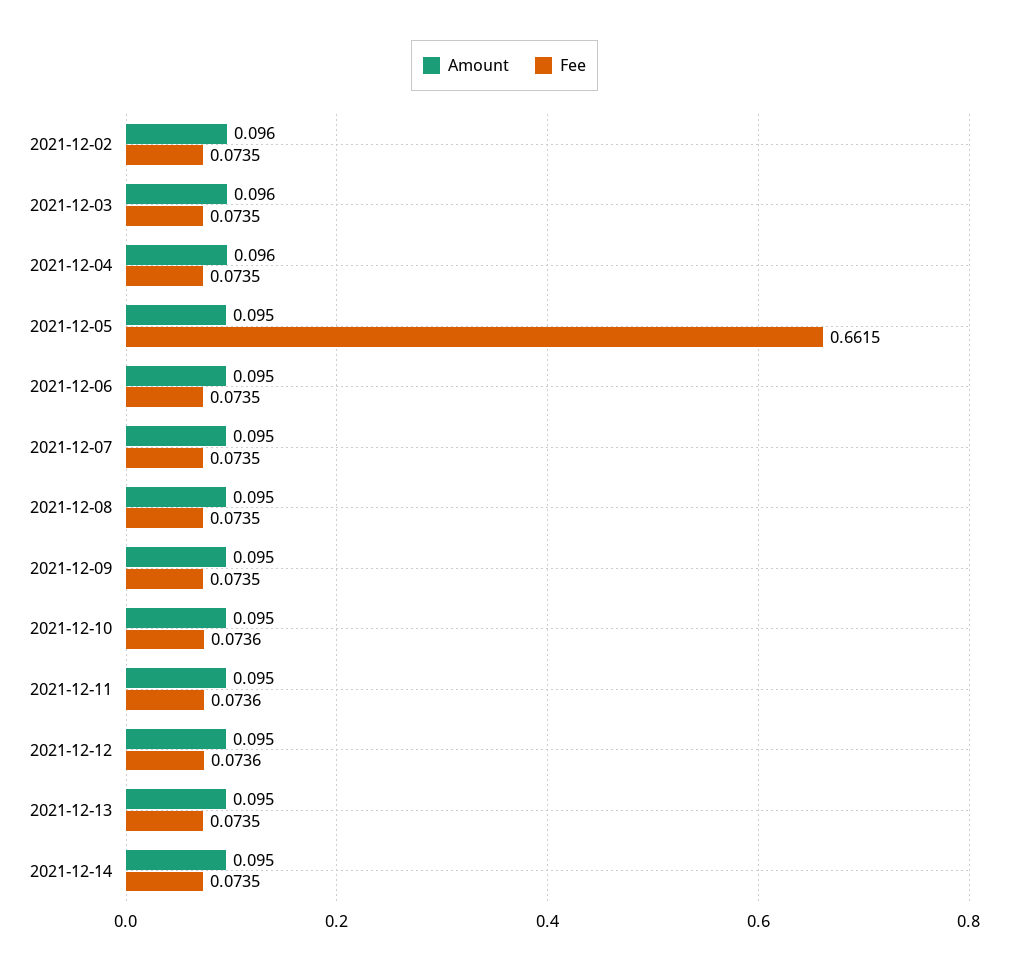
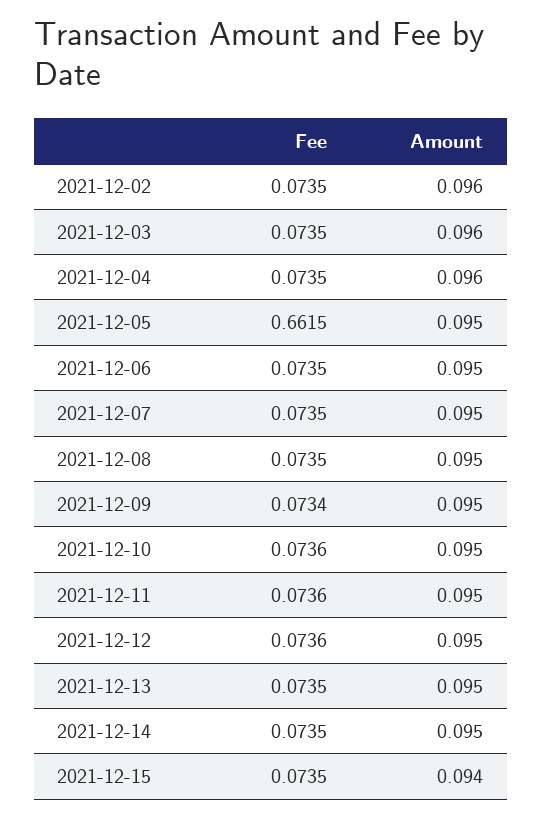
Fee, 2021-12-09: 0.0735 -> 0.0734
Fee, 2021-12-15: none -> 0.0735
Amount, 2021-12-15: none -> 0.094

